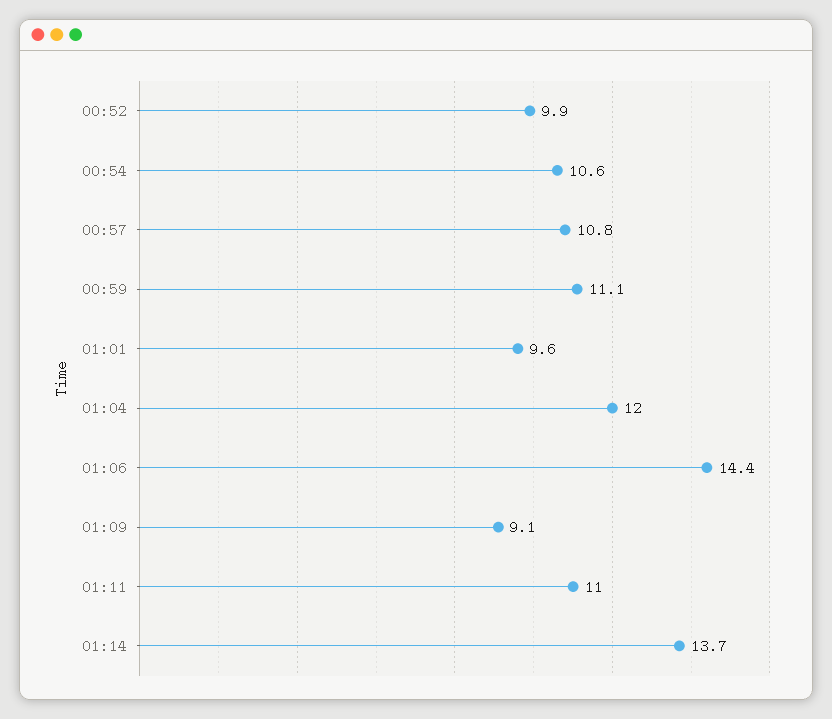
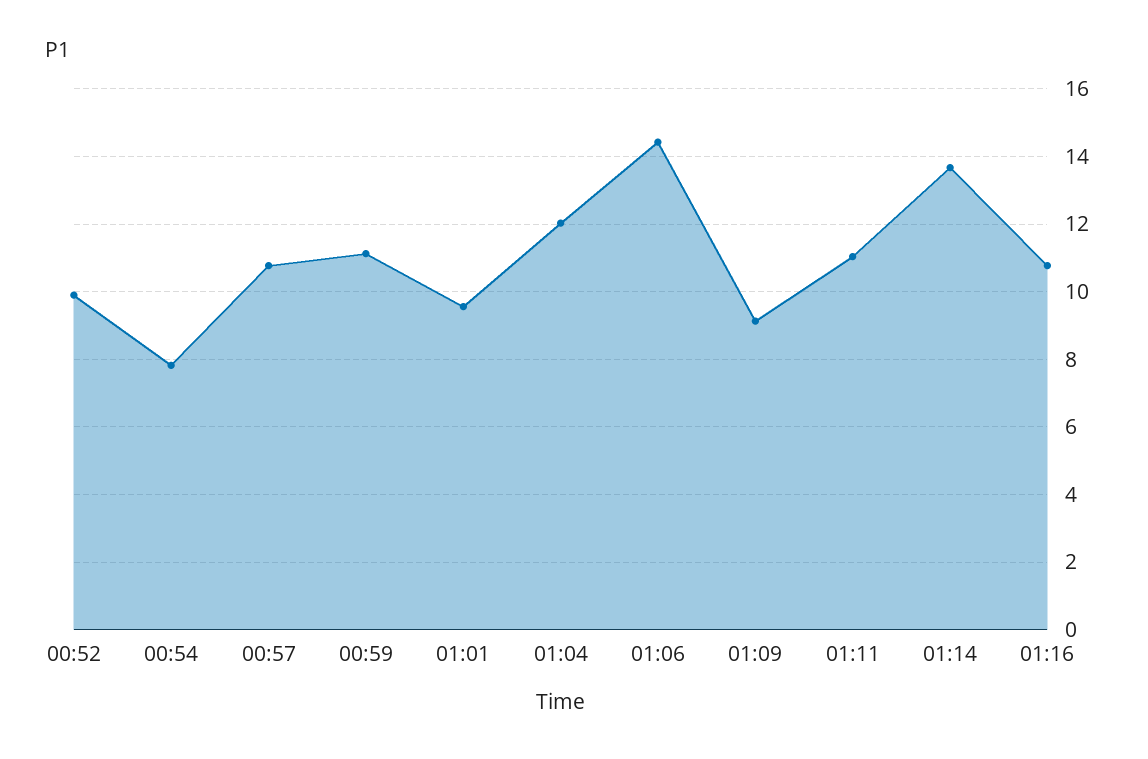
00:54: 10.6 -> 7.8
01:16: none -> 10.8

